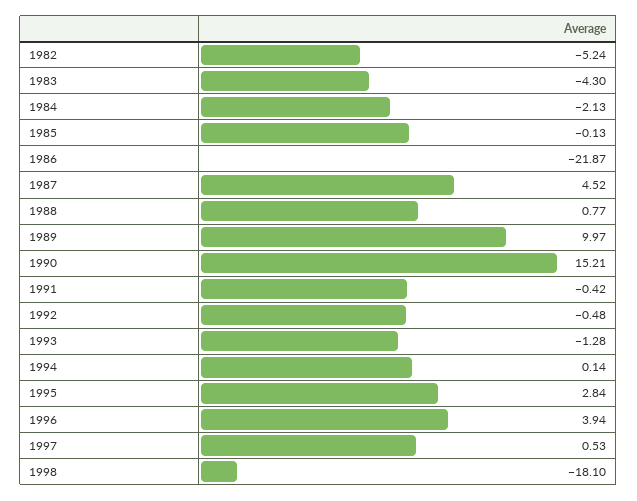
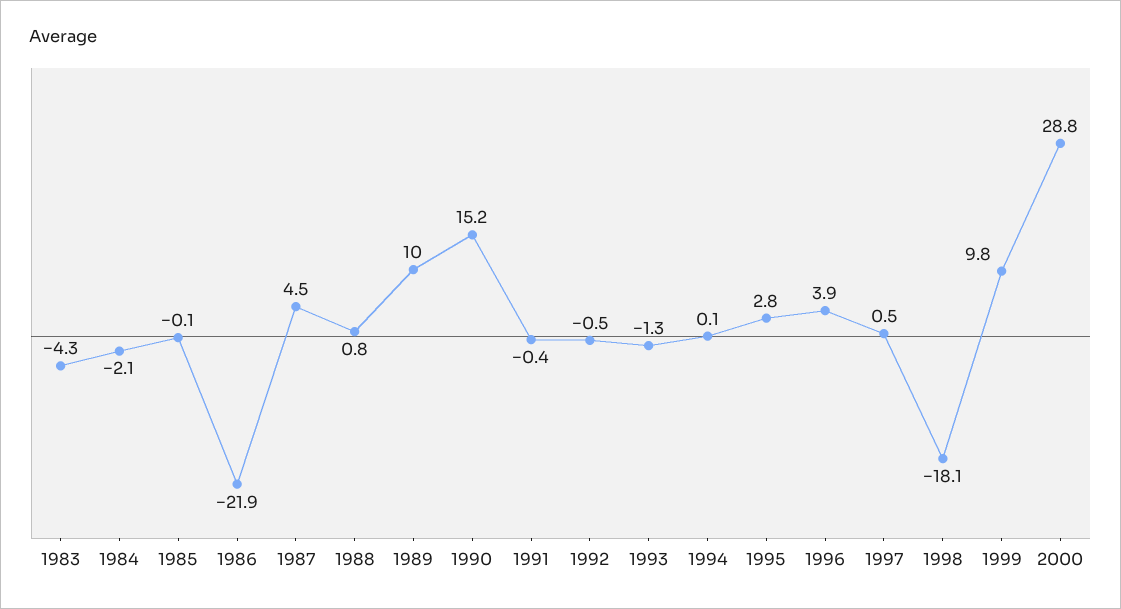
1982: -5.24 -> none
1999: none -> 9.8
2000: none -> 28.8

